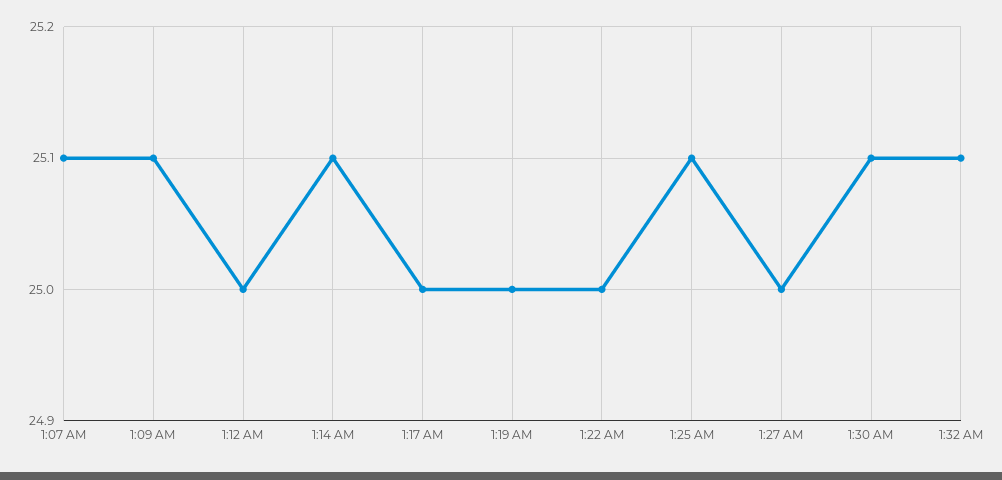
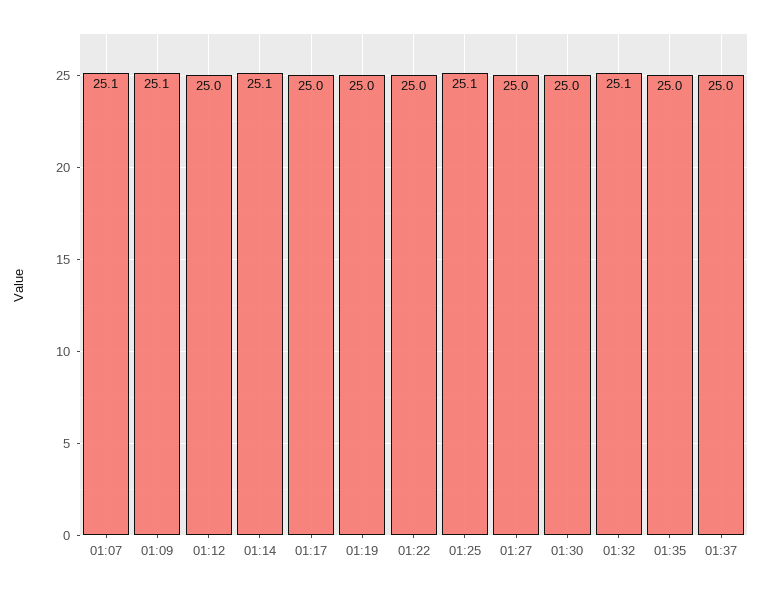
1:30 AM: 25.1 -> 25
01:35: none -> 25
01:37: none -> 25

